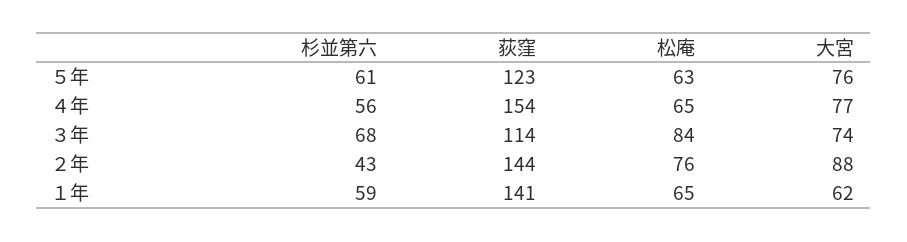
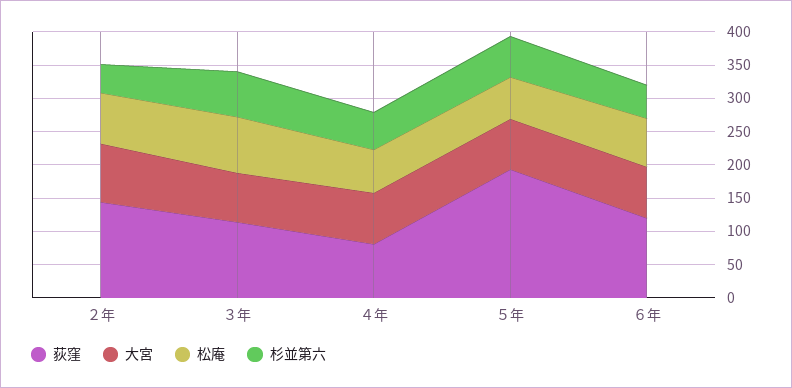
荻窪, ５年: 123 -> 200
荻窪, ４年: 154 -> 75
杉並第六, １年: 59 -> none
荻窪, １年: 141 -> none
松庵, １年: 65 -> none
大宮, １年: 62 -> none
荻窪, ６年: none -> 125
大宮, ６年: none -> 75
松庵, ６年: none -> 75
杉並第六, ６年: none -> 50

